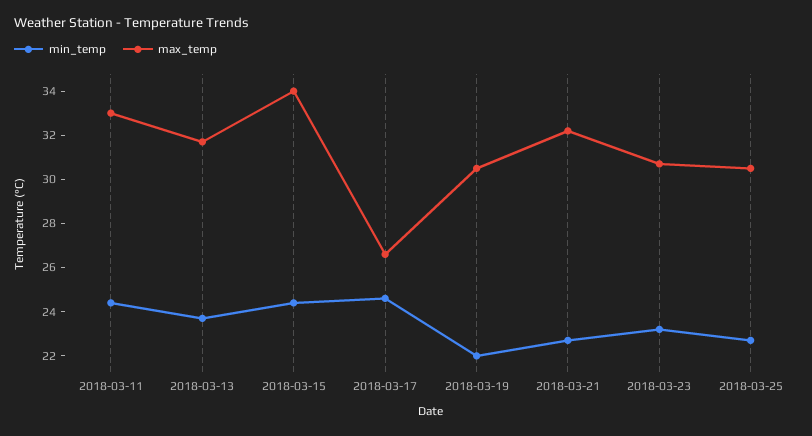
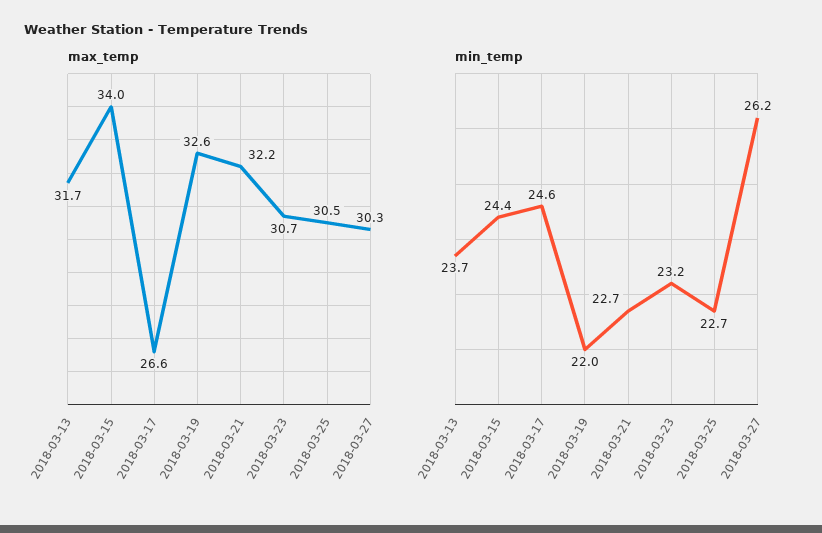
min_temp, 2018-03-11: 24.5 -> none
max_temp, 2018-03-11: 33 -> none
max_temp, 2018-03-19: 30.5 -> 32.6
max_temp, 2018-03-27: none -> 30.3
min_temp, 2018-03-27: none -> 26.2

